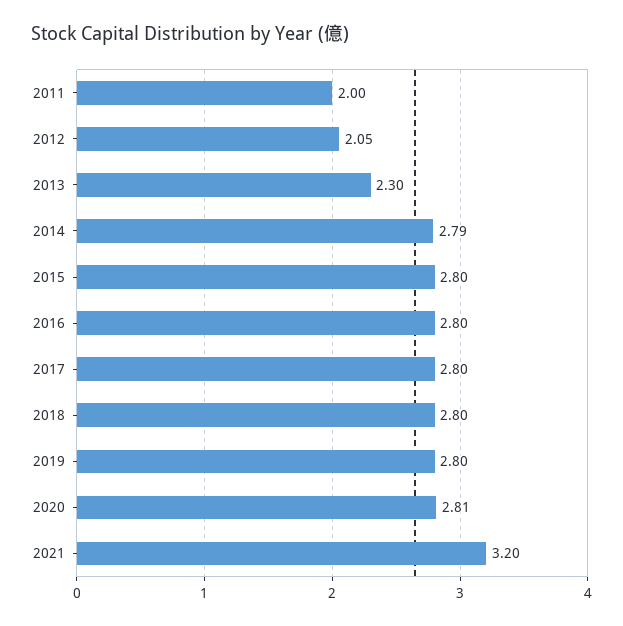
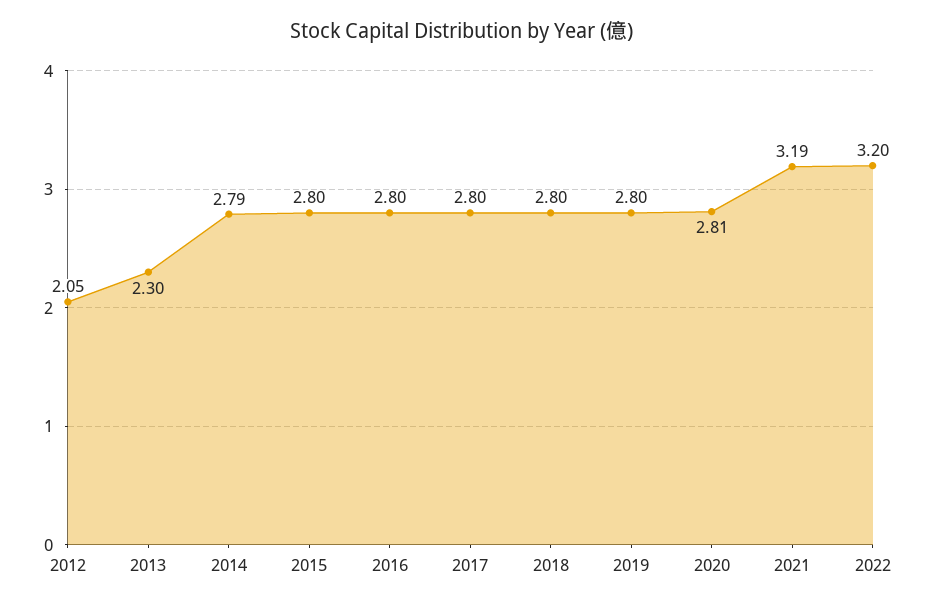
2011: 2 -> none
2021: 3.2 -> 3.19
2022: none -> 3.2

